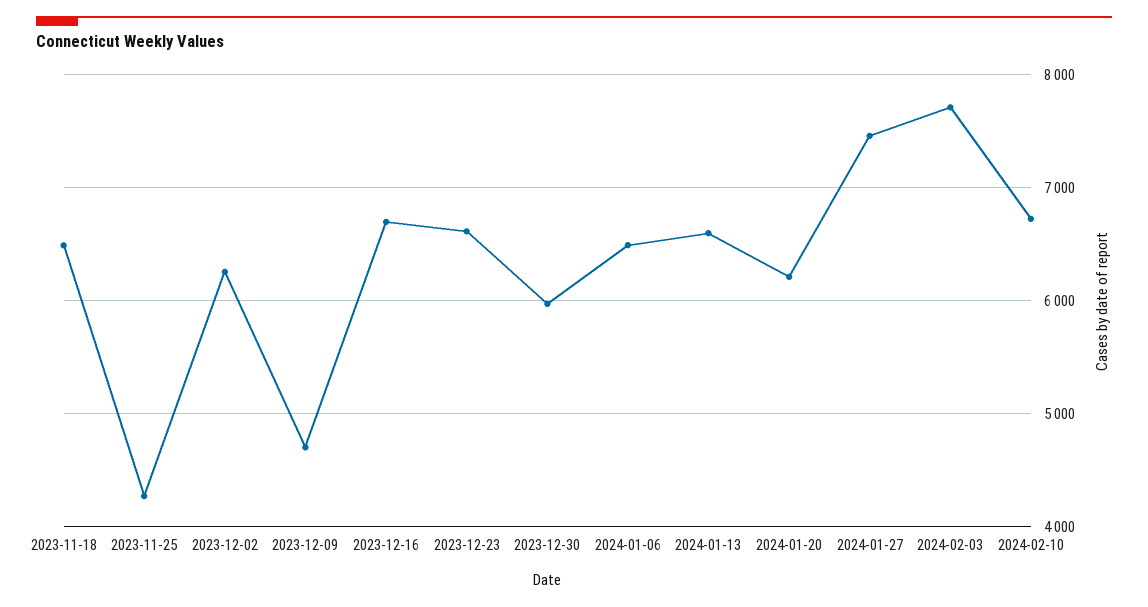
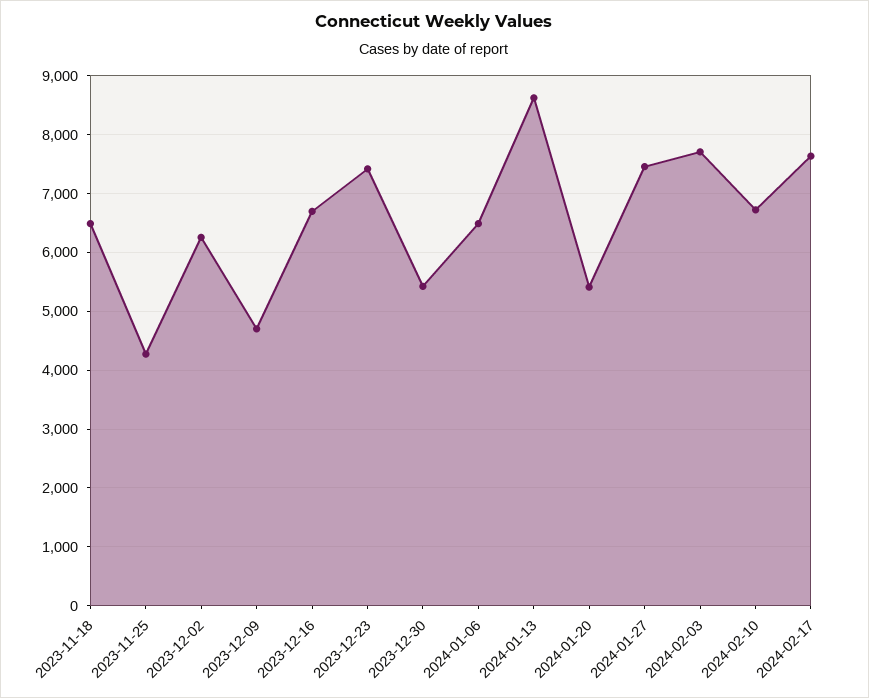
2023-12-23: 6600 -> 7400
2023-12-30: 6000 -> 5400
2024-01-13: 6600 -> 8600
2024-01-20: 6200 -> 5400
2024-02-17: none -> 7600

